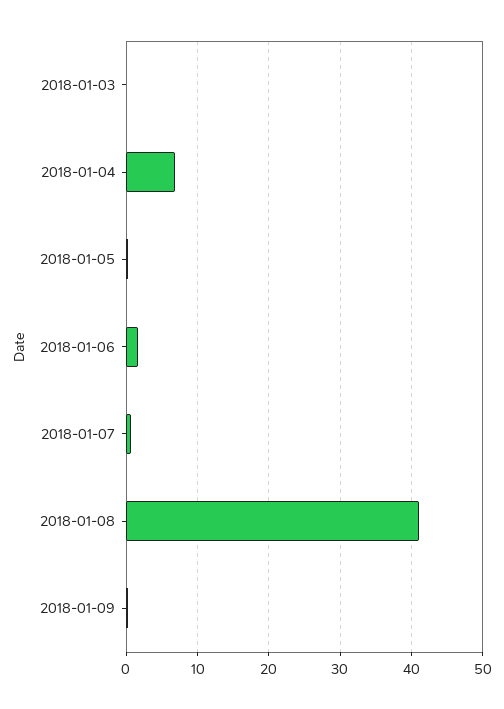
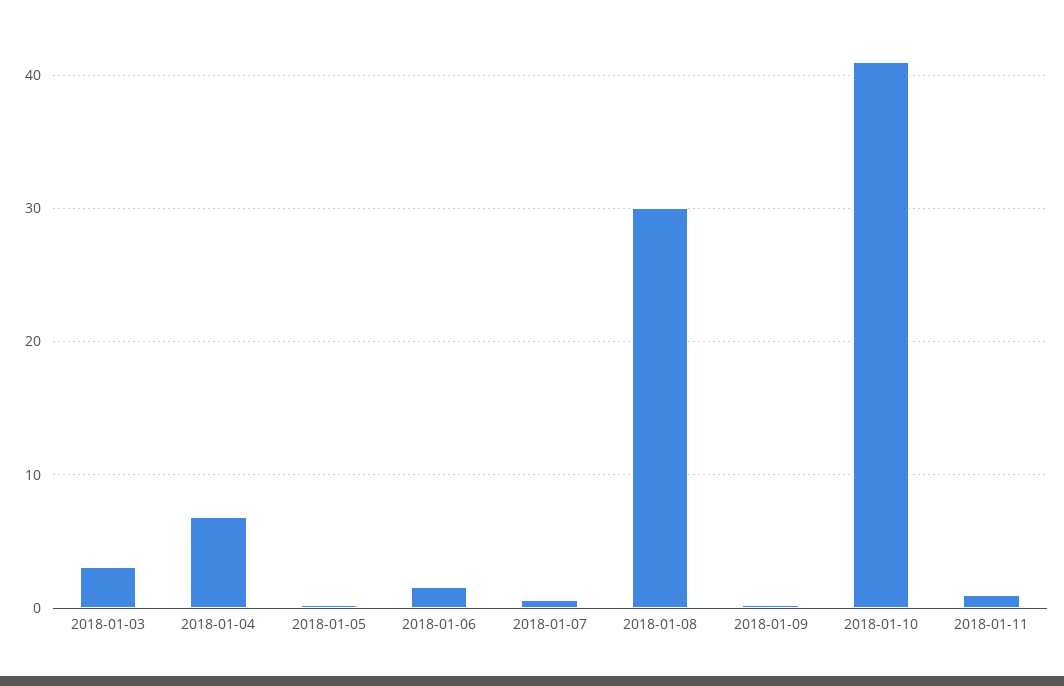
2018-01-03: 0 -> 3
2018-01-08: 41 -> 30
2018-01-10: none -> 41
2018-01-11: none -> 1

